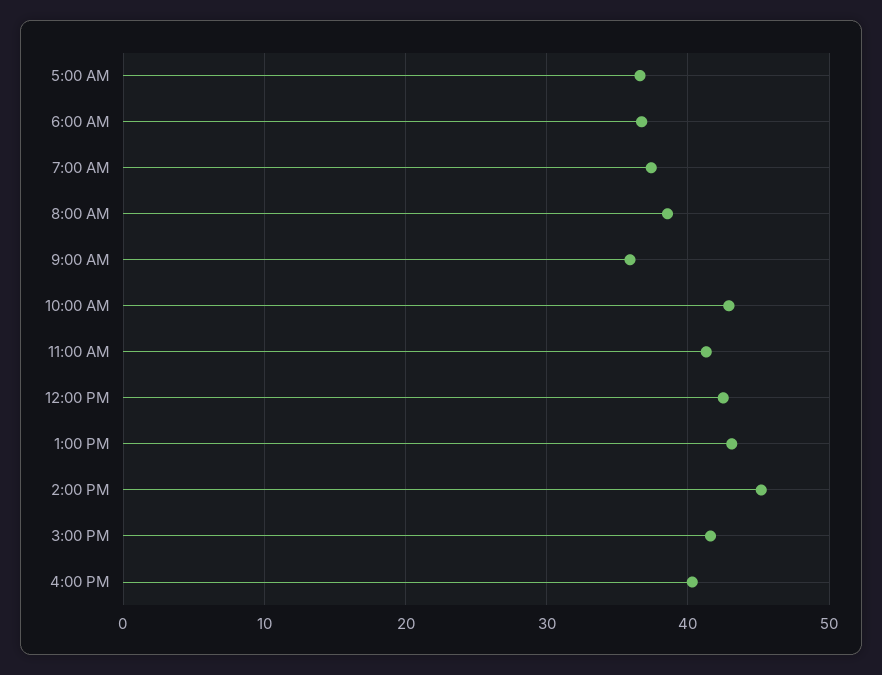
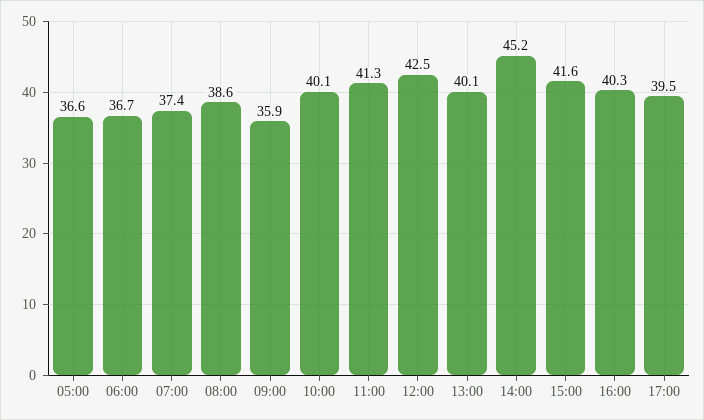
10:00 AM: 43 -> 40.1
1:00 PM: 43 -> 40.1
17:00: none -> 39.5

